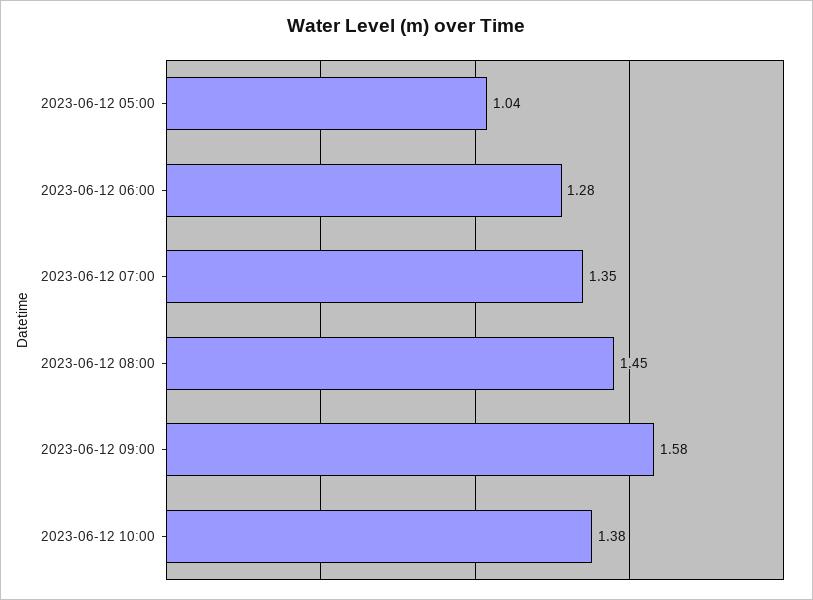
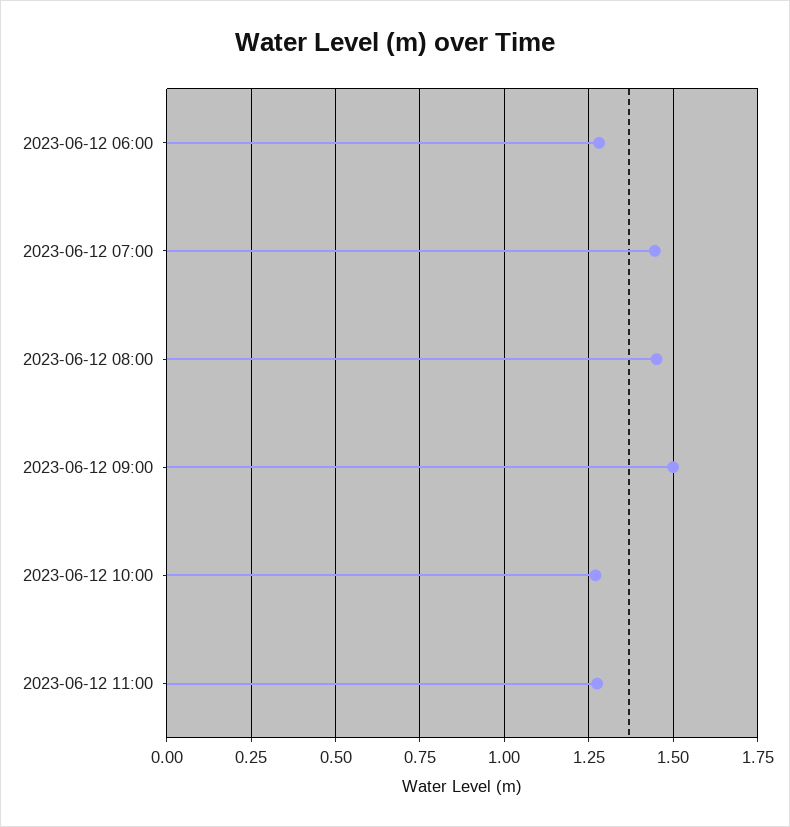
2023-06-12 05:00: 1.04 -> none
2023-06-12 07:00: 1.35 -> 1.45
2023-06-12 09:00: 1.58 -> 1.5
2023-06-12 10:00: 1.38 -> 1.275
2023-06-12 11:00: none -> 1.275

